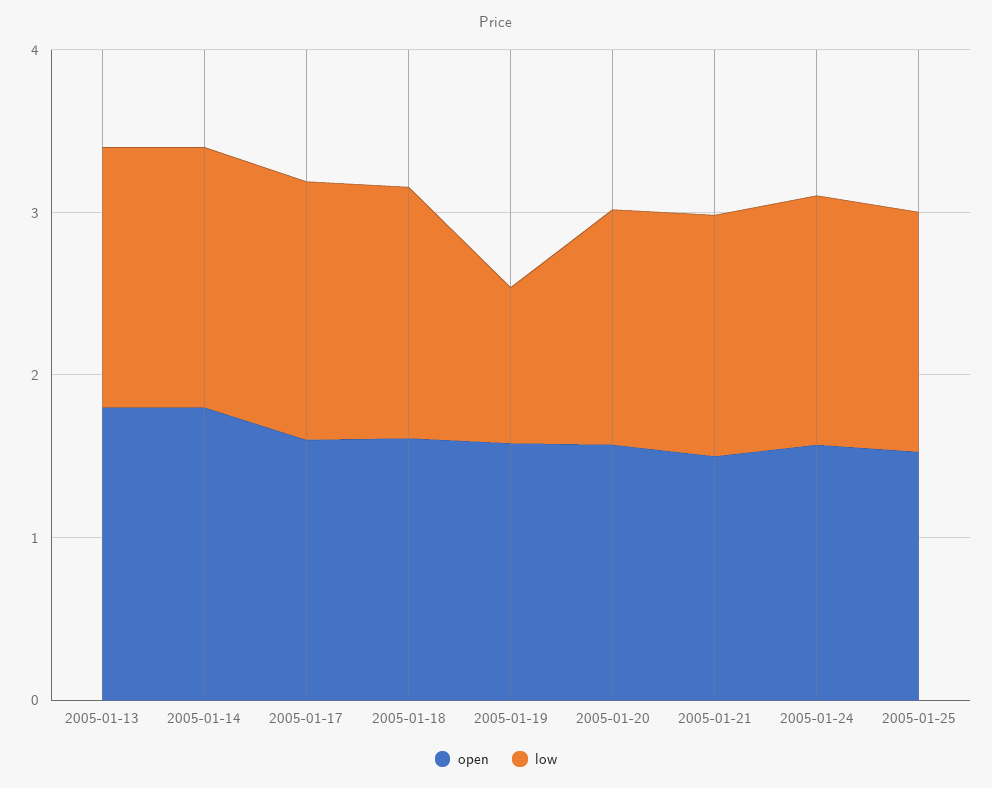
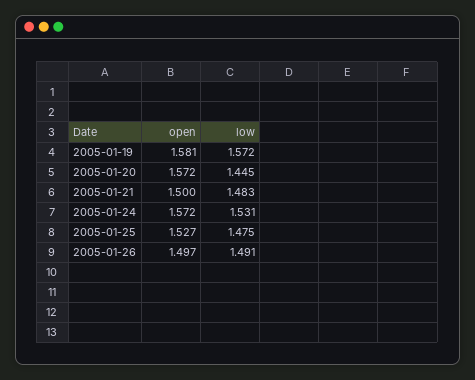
open, 2005-01-13: 1.8 -> none
low, 2005-01-13: 1.6 -> none
open, 2005-01-14: 1.8 -> none
low, 2005-01-14: 1.6 -> none
open, 2005-01-17: 1.6 -> none
low, 2005-01-17: 1.6 -> none
open, 2005-01-18: 1.6 -> none
low, 2005-01-18: 1.6 -> none
low, 2005-01-19: 1 -> 1.572
open, 2005-01-26: none -> 1.497
low, 2005-01-26: none -> 1.491

